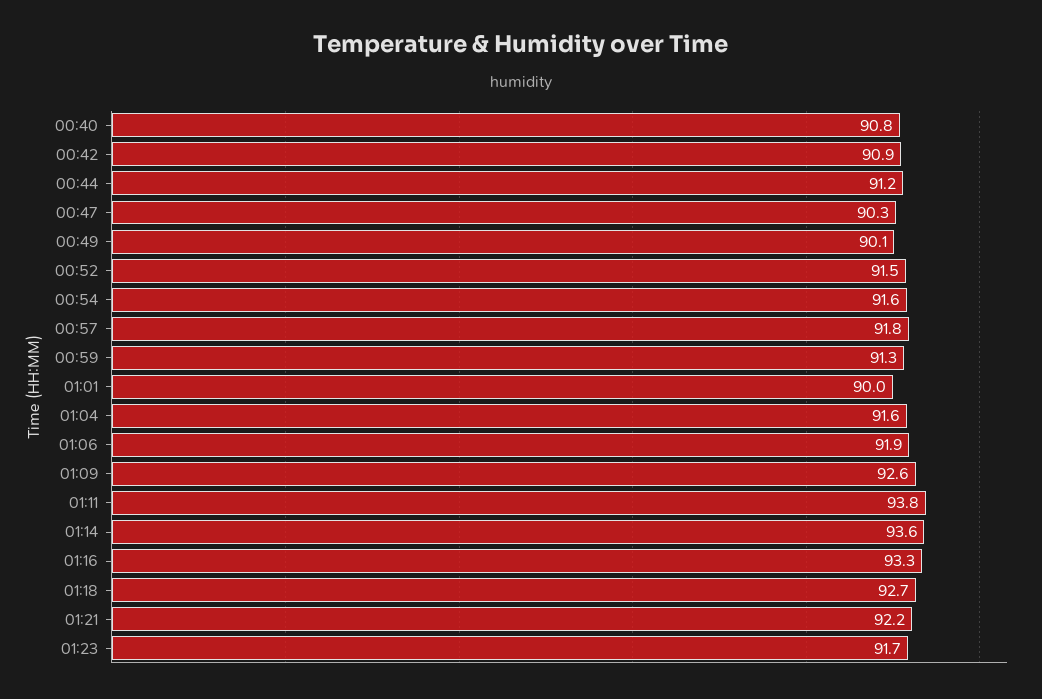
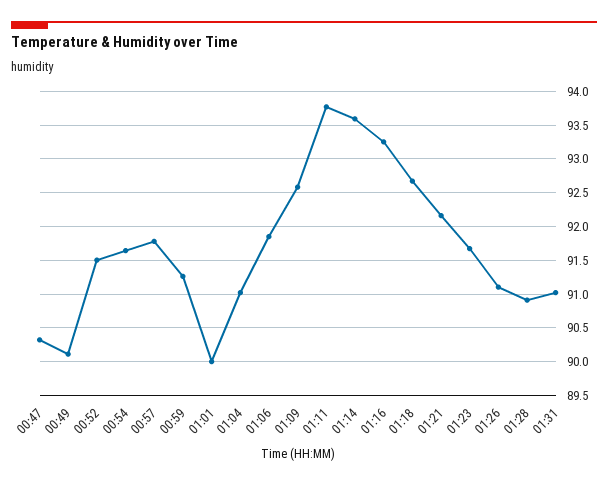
00:40: 90.8 -> none
00:42: 90.9 -> none
00:44: 91.2 -> none
01:04: 91.6 -> 91
01:26: none -> 91.1
01:28: none -> 90.9
01:31: none -> 91

